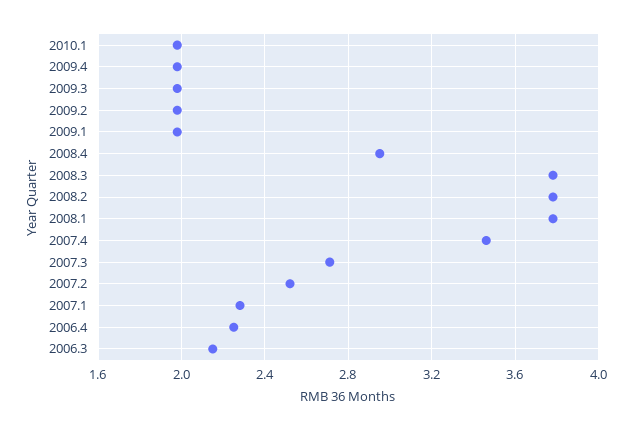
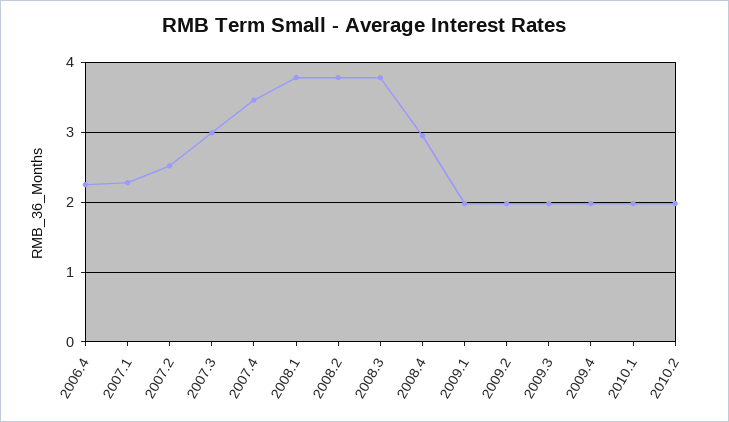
2007.3: 2.7 -> 3
2006.3: 2.15 -> none
2010.2: none -> 2

